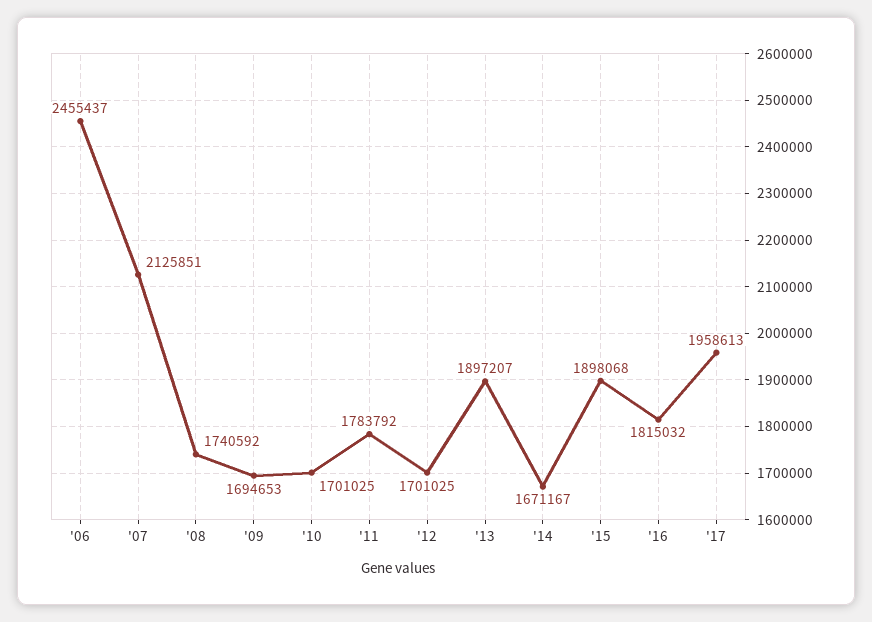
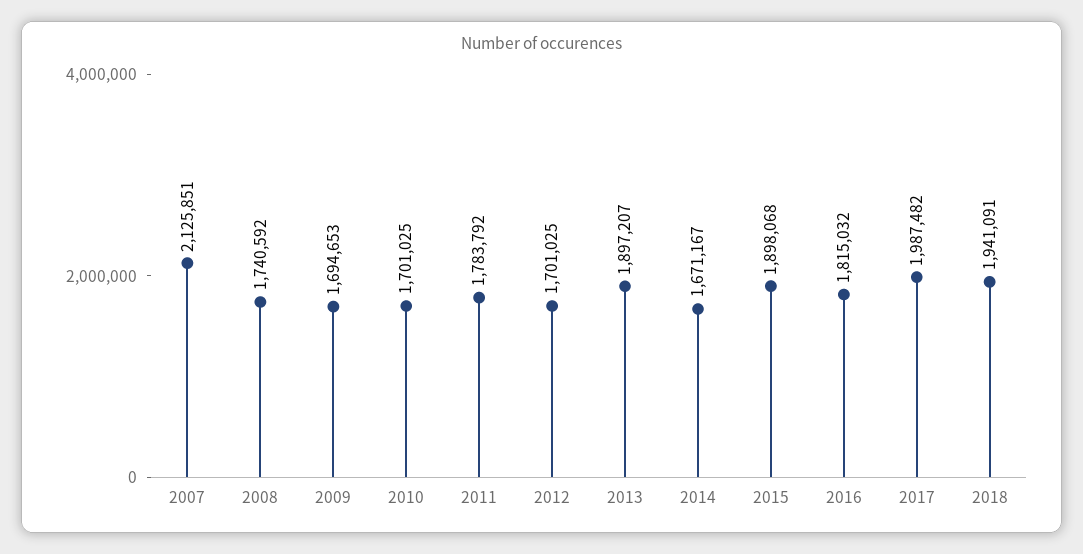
'06: 2455437 -> none
'17: 1958613 -> 1987482
2018: none -> 1941091

